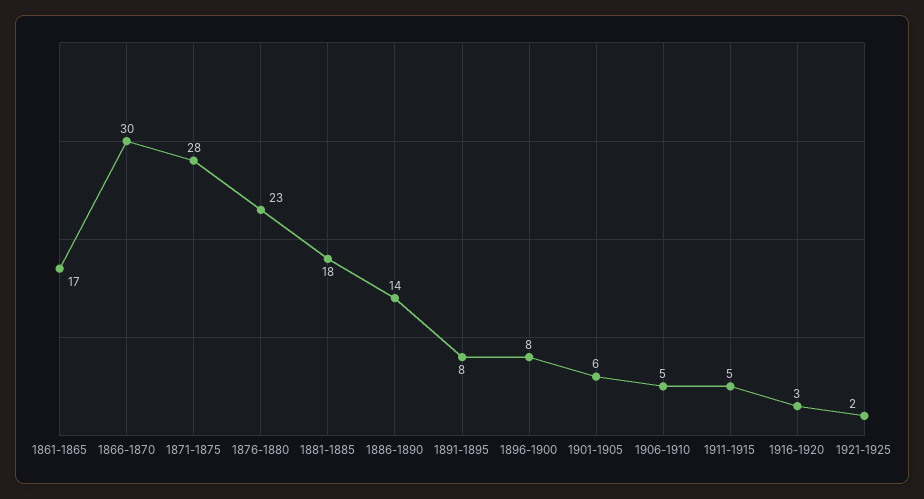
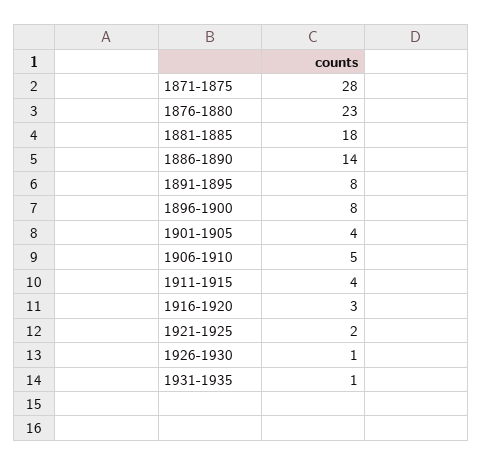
1861-1865: 17 -> none
1866-1870: 30 -> none
1901-1905: 6 -> 4
1911-1915: 5 -> 4
1926-1930: none -> 1
1931-1935: none -> 1

